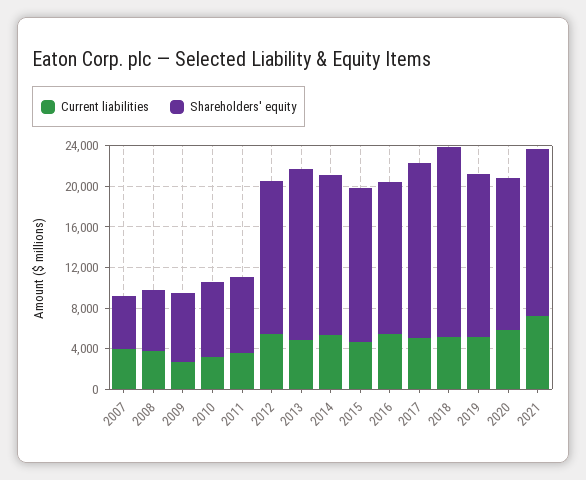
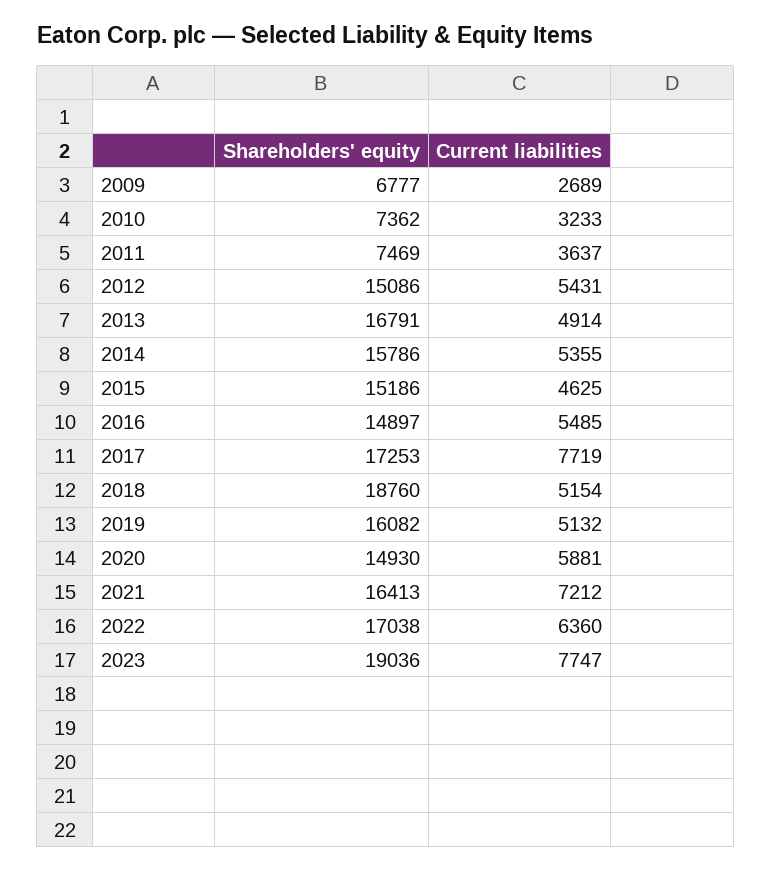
Current liabilities, 2007: 4000 -> none
Shareholders' equity, 2007: 5000 -> none
Current liabilities, 2008: 4000 -> none
Shareholders' equity, 2008: 6000 -> none
Current liabilities, 2017: 5000 -> 7719
Shareholders' equity, 2022: none -> 17038
Current liabilities, 2022: none -> 6360
Shareholders' equity, 2023: none -> 19036
Current liabilities, 2023: none -> 7747

